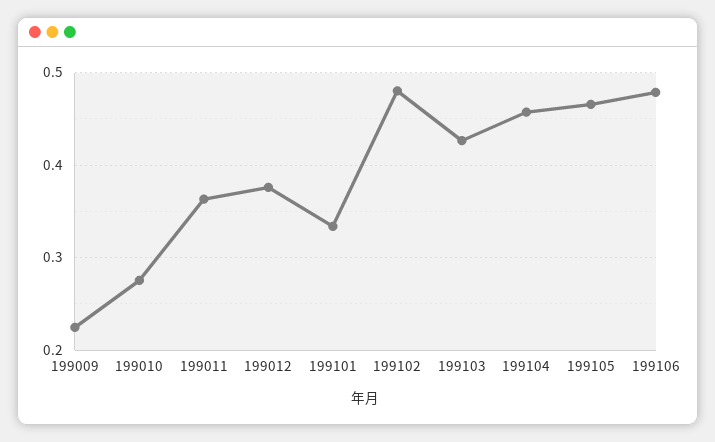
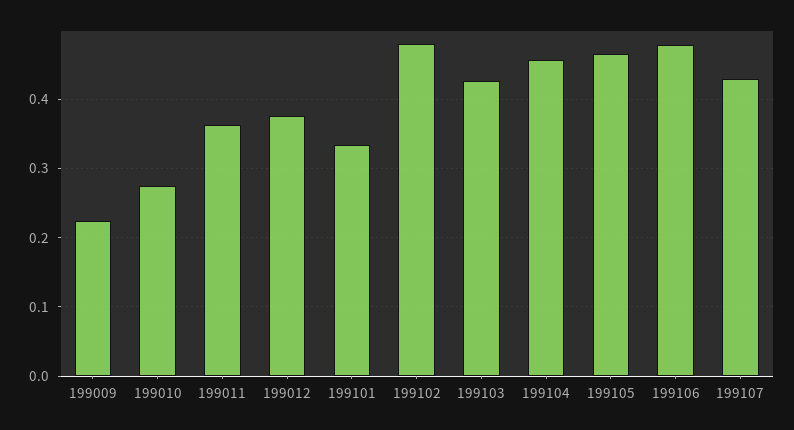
199107: none -> 0.43

